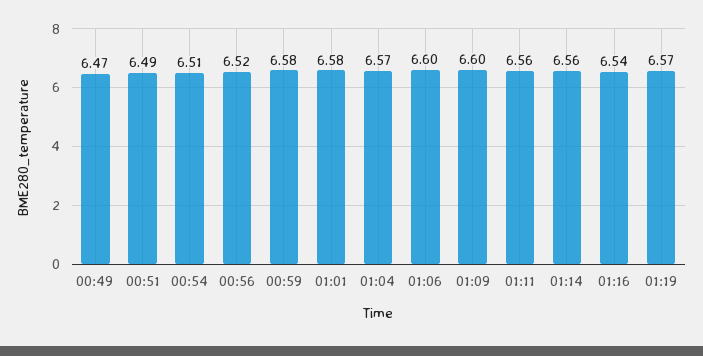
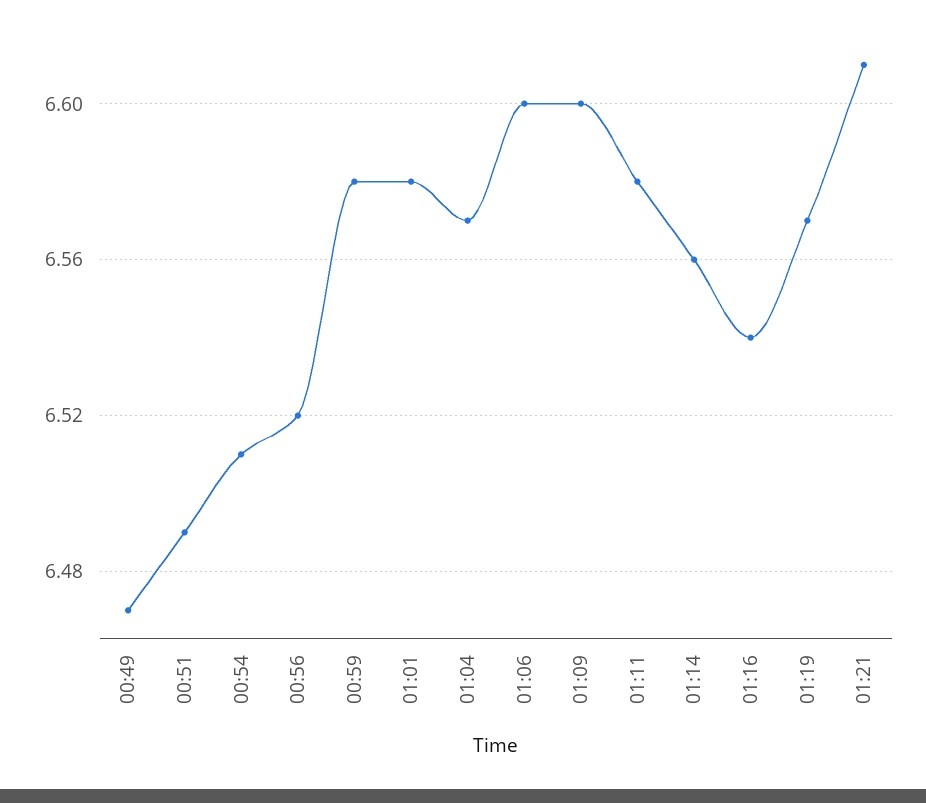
01:11: 6.56 -> 6.58
01:21: none -> 6.61

